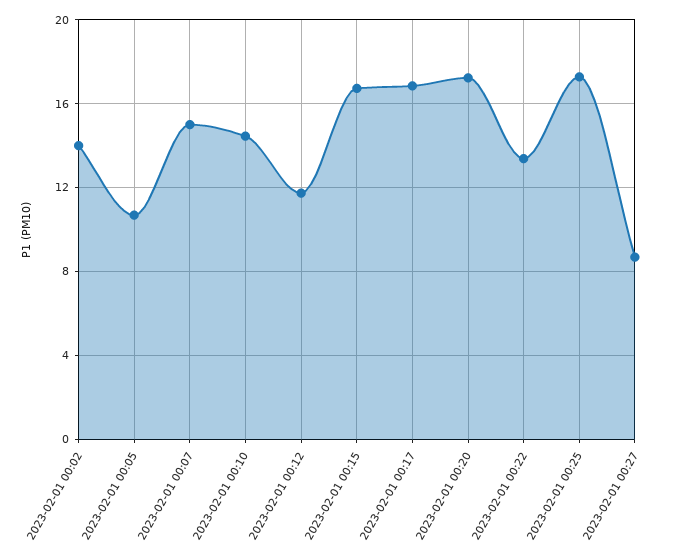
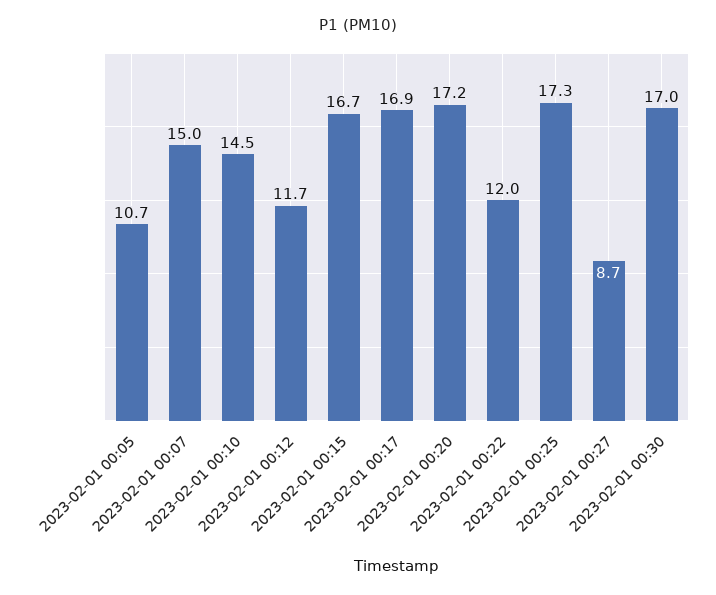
2023-02-01 00:02: 14 -> none
2023-02-01 00:22: 13.5 -> 12
2023-02-01 00:30: none -> 17

